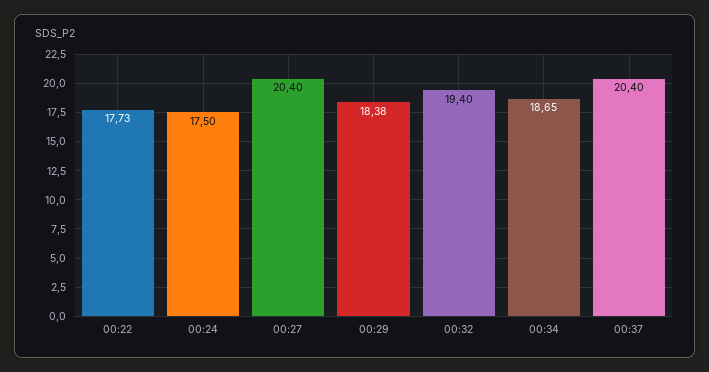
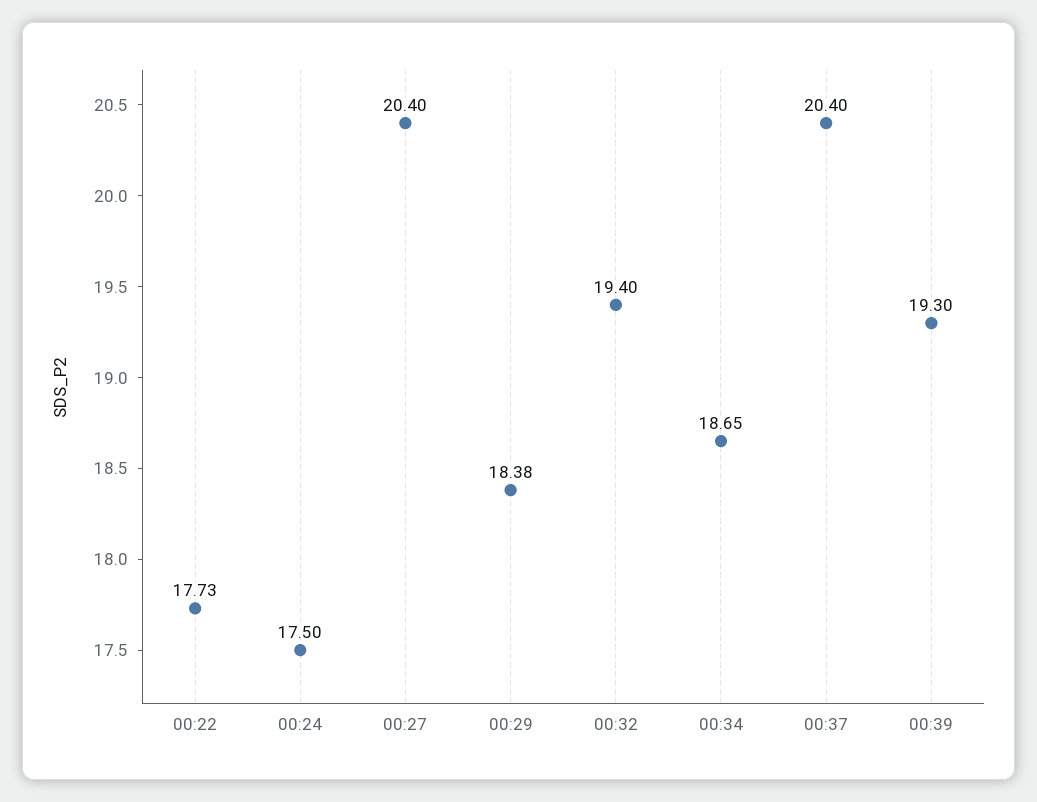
00:39: none -> 19.3

